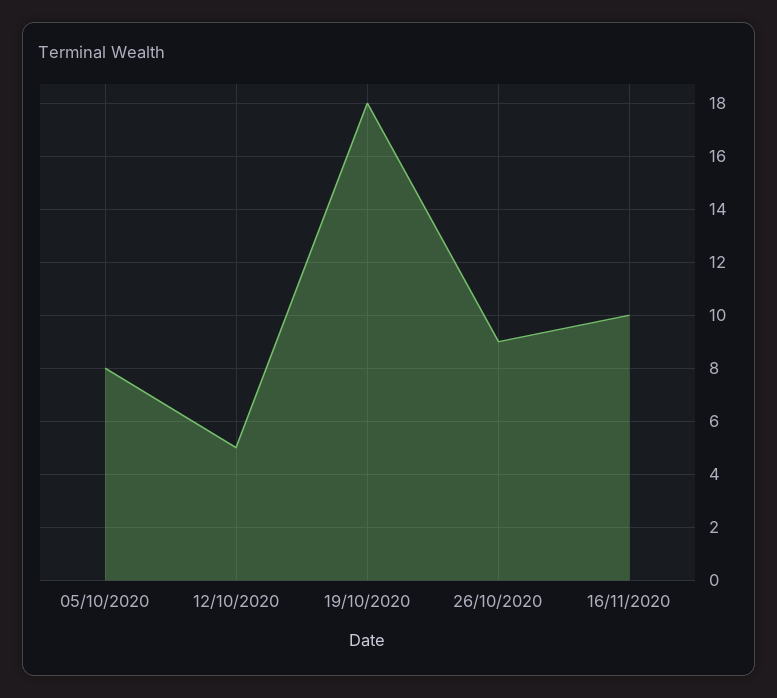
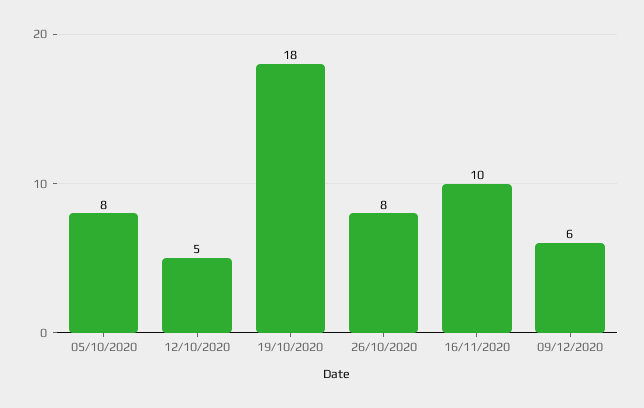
26/10/2020: 9 -> 8
09/12/2020: none -> 6

